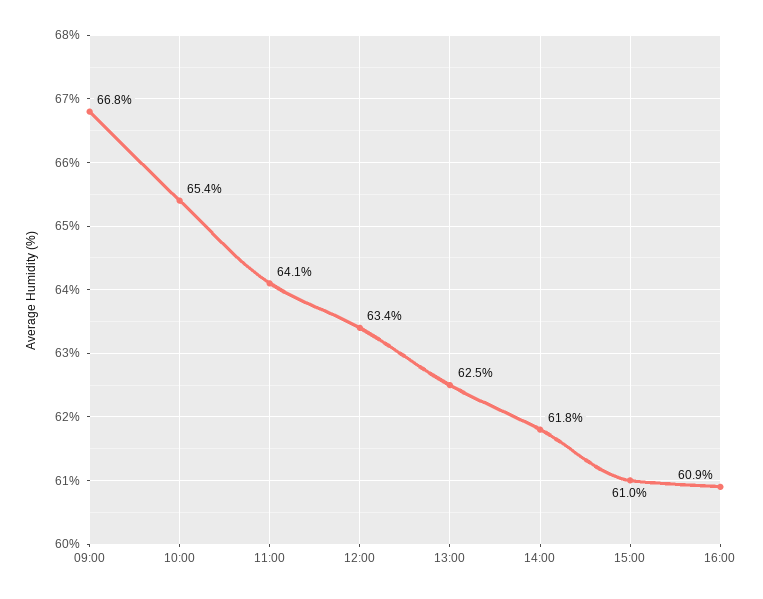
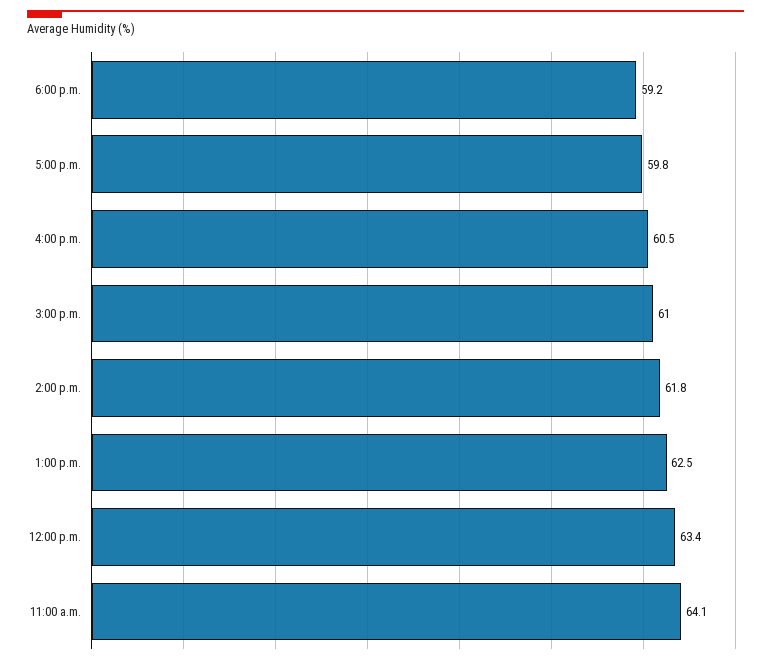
09:00: 66.8 -> none
10:00: 65.4 -> none
16:00: 60.9 -> 60.5
6:00 p.m.: none -> 59.2
5:00 p.m.: none -> 59.8

